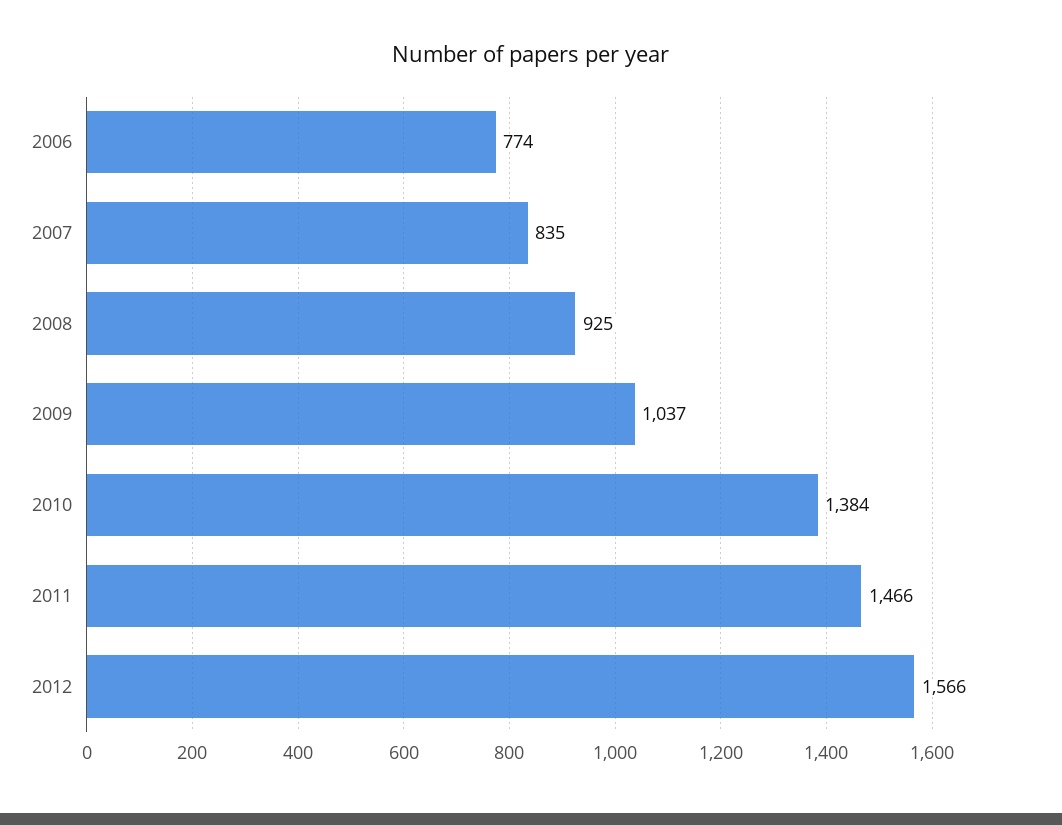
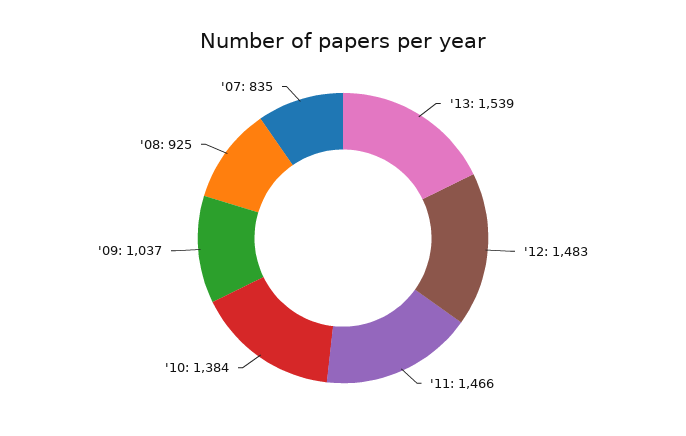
2006: 774 -> none
2012: 1566 -> 1483
'13: none -> 1539

